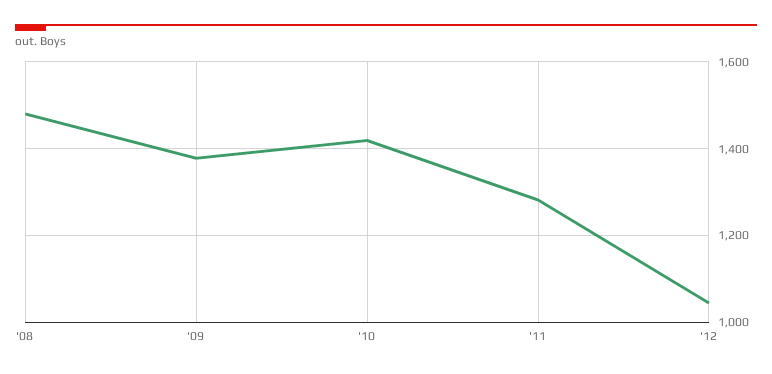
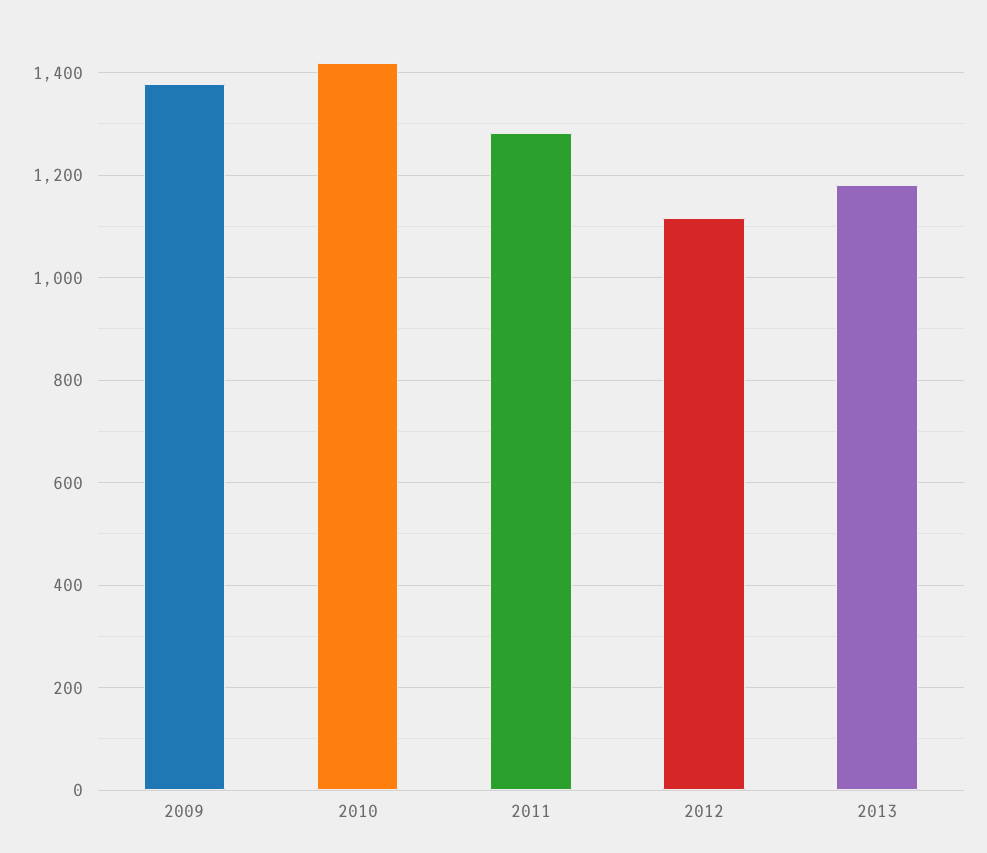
'08: 1480 -> none
'12: 1040 -> 1120
2013: none -> 1180

